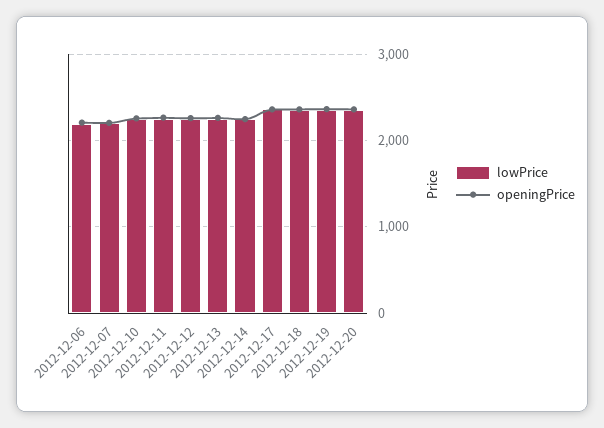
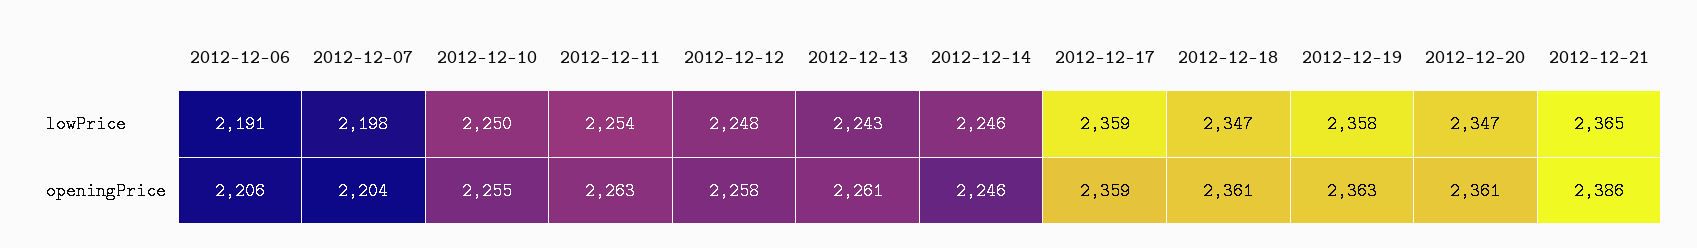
lowPrice, 2012-12-21: none -> 2365
openingPrice, 2012-12-21: none -> 2386

